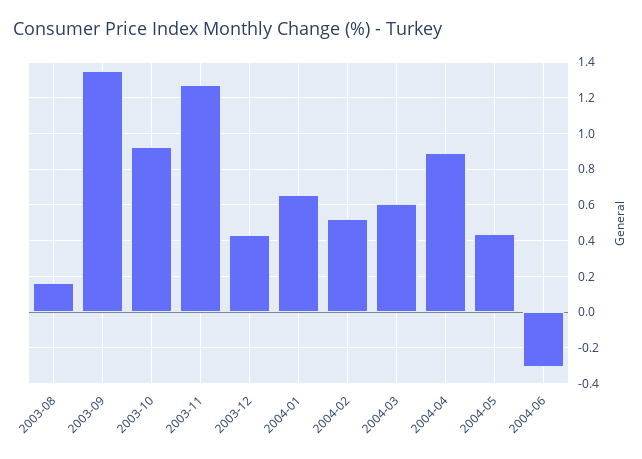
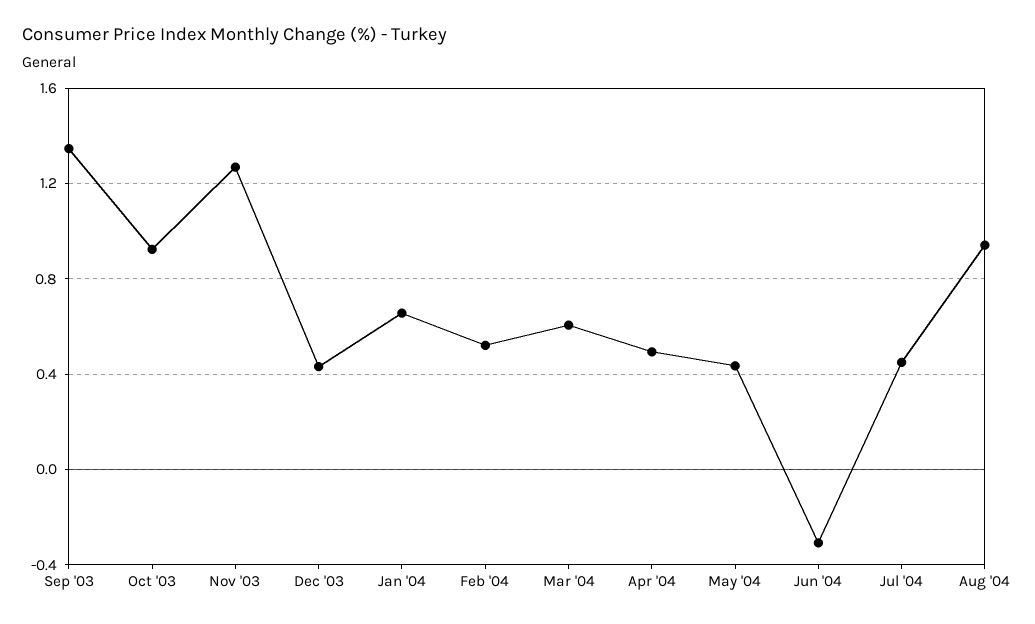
2003-08: 0.15 -> none
2004-04: 0.9 -> 0.5
Jul '04: none -> 0.45
Aug '04: none -> 0.95

